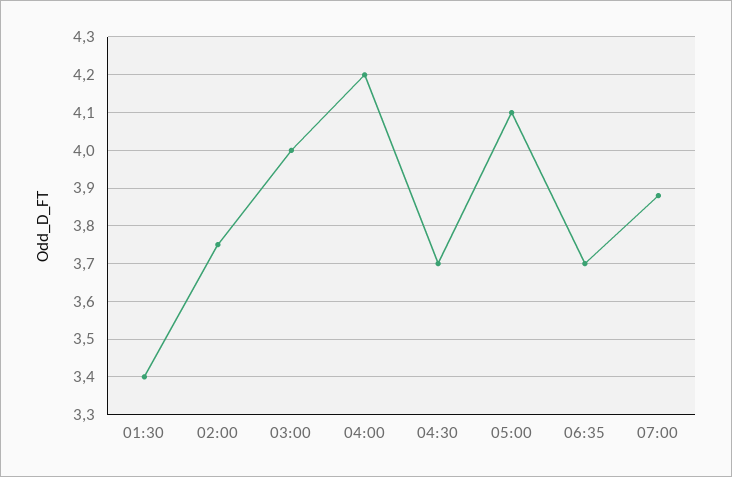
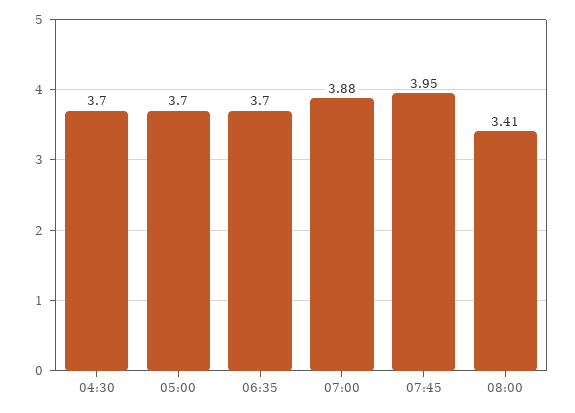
01:30: 3.4 -> none
02:00: 3.75 -> none
03:00: 4 -> none
04:00: 4.2 -> none
05:00: 4.1 -> 3.7
07:45: none -> 3.95
08:00: none -> 3.41

